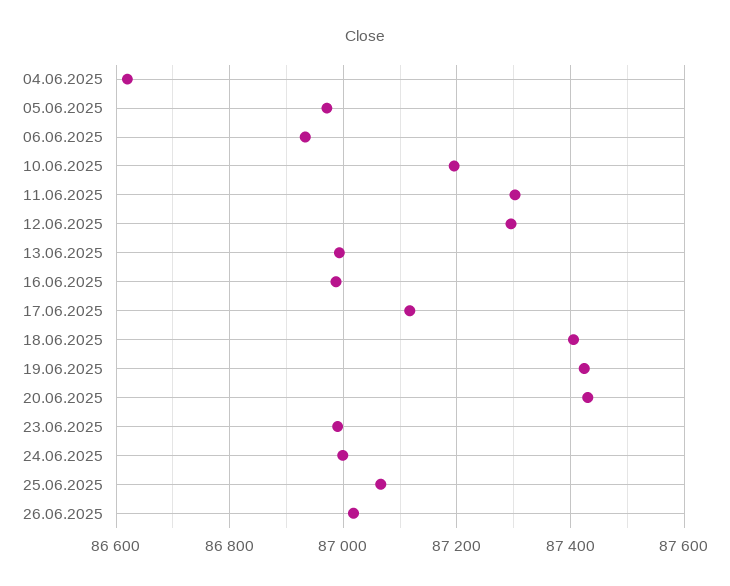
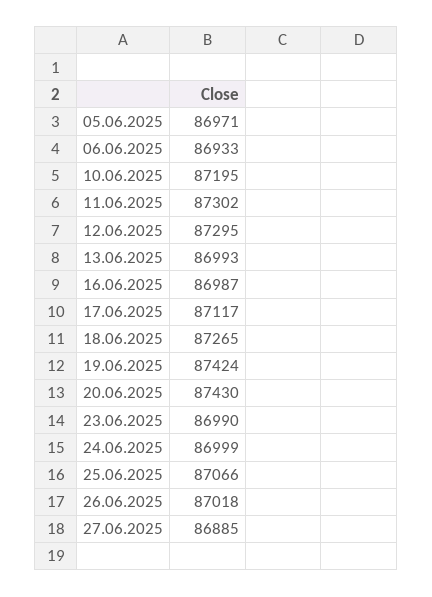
04.06.2025: 86620 -> none
18.06.2025: 87400 -> 87265
27.06.2025: none -> 86885

